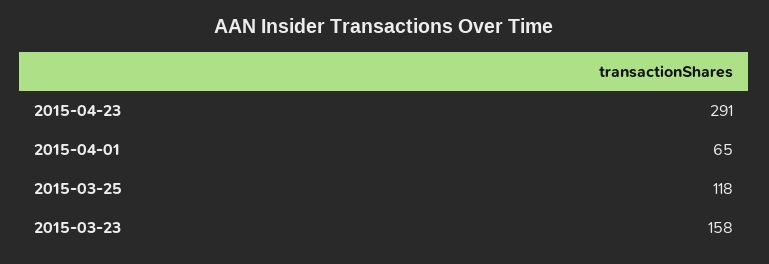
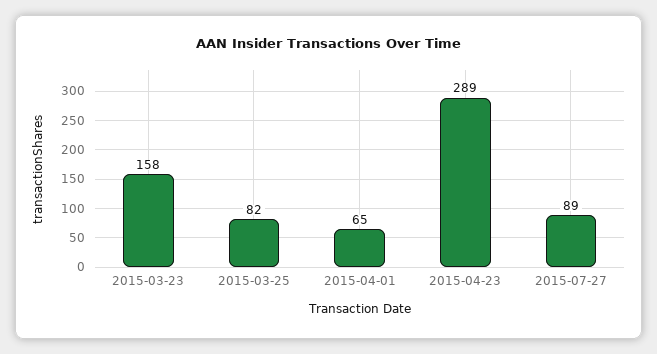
2015-04-23: 291 -> 289
2015-03-25: 118 -> 82
2015-07-27: none -> 89

